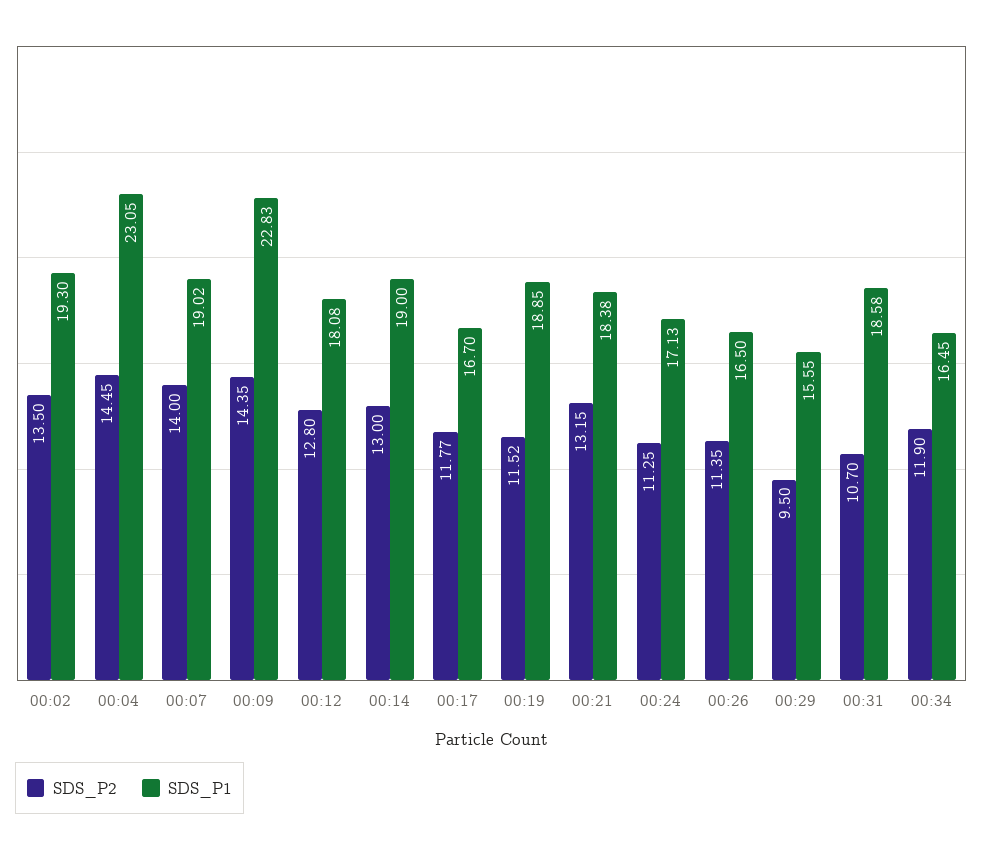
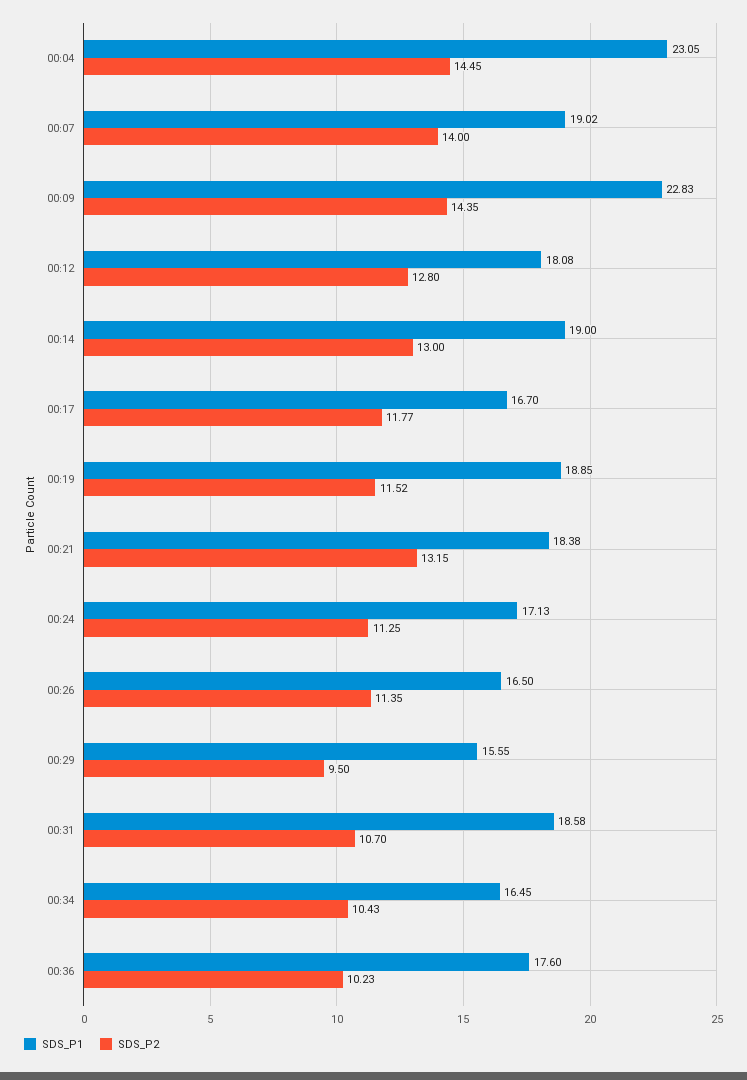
SDS_P2, 00:02: 13.5 -> none
SDS_P1, 00:02: 19.3 -> none
SDS_P2, 00:34: 11.9 -> 10.43
SDS_P1, 00:36: none -> 17.6
SDS_P2, 00:36: none -> 10.23

